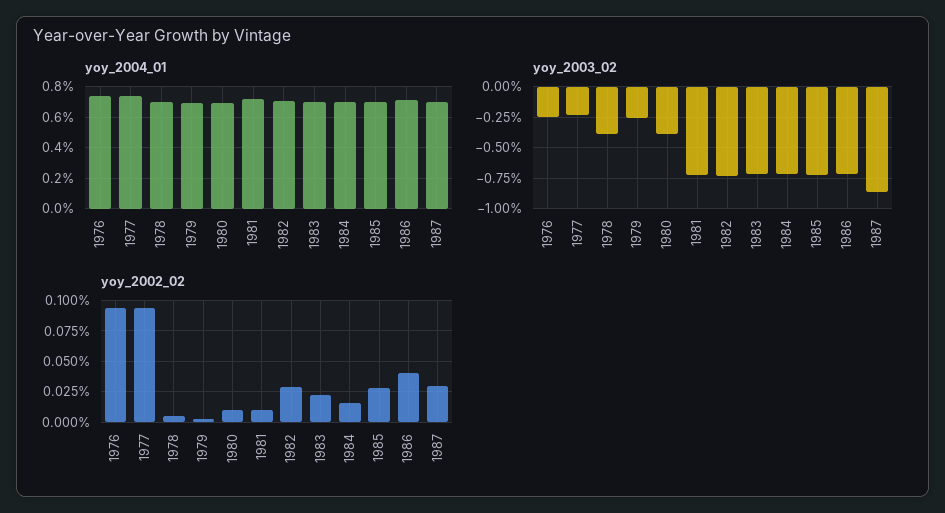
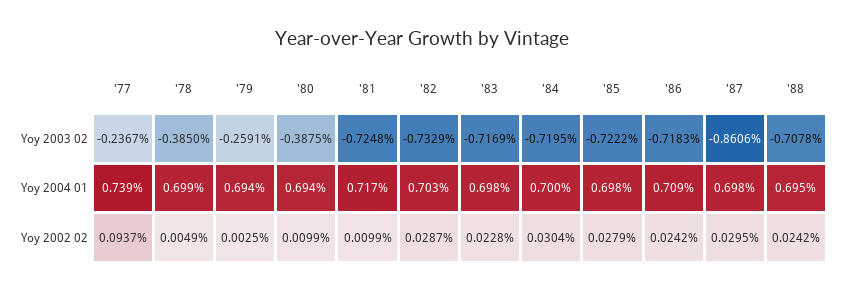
yoy_2004_01, 1976: 0.75 -> none
yoy_2003_02, 1976: -0.25 -> none
yoy_2002_02, 1976: 0.095 -> none
yoy_2002_02, 1984: 0.015 -> 0.0304
yoy_2002_02, 1986: 0.04 -> 0.0242
yoy_2003_02, '88: none -> -0.7078
yoy_2004_01, '88: none -> 0.695
yoy_2002_02, '88: none -> 0.0242

